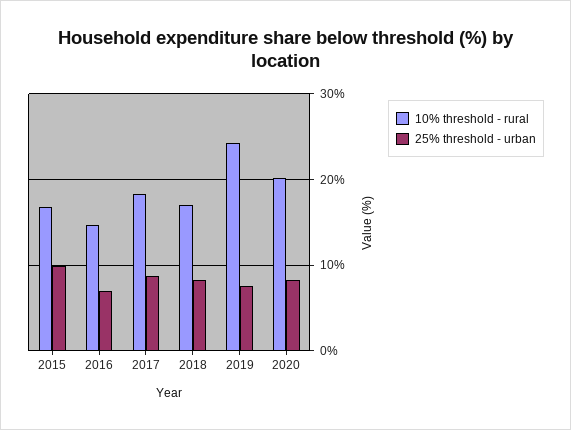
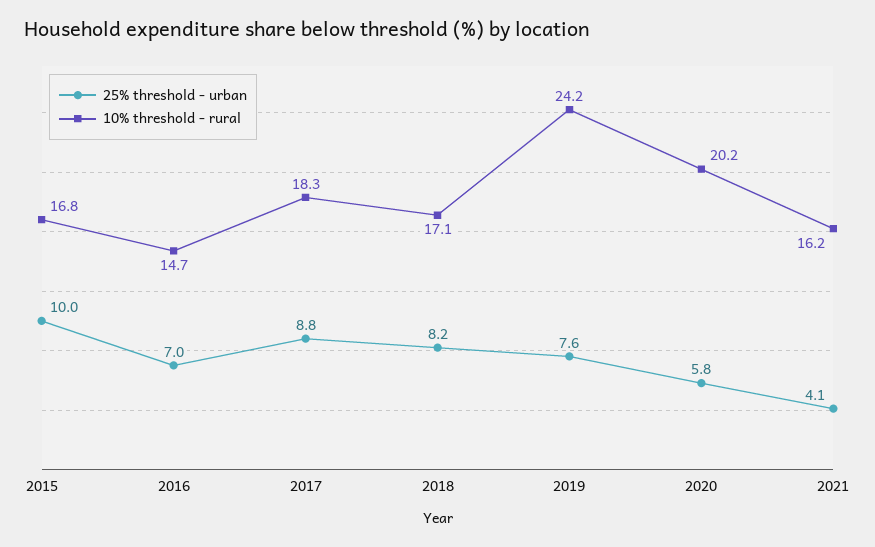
25% threshold - urban, 2020: 8 -> 5.8
25% threshold - urban, 2021: none -> 4.1
10% threshold - rural, 2021: none -> 16.2

